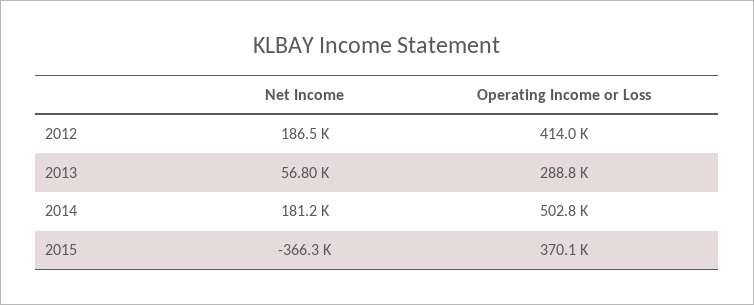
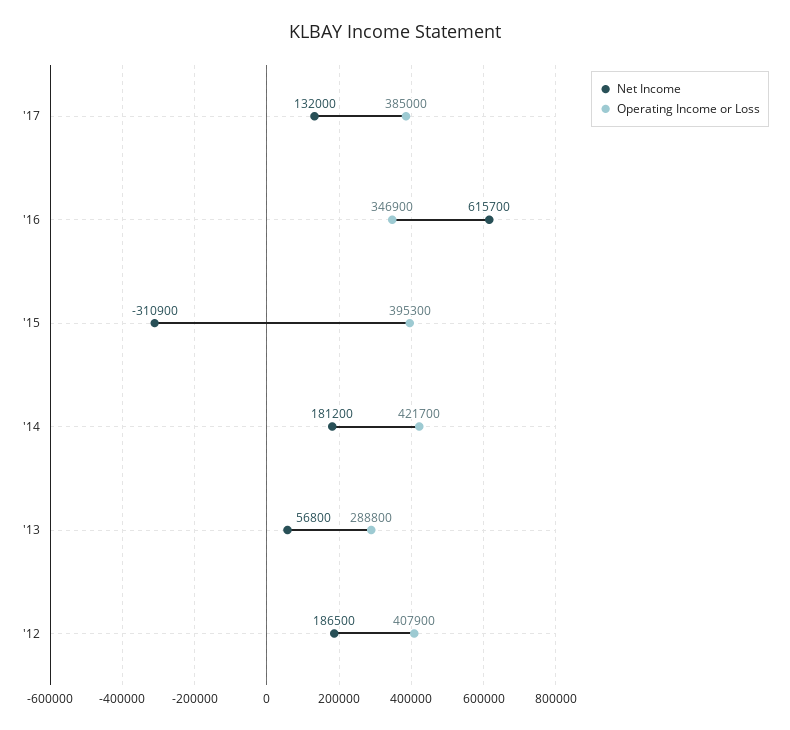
Operating Income or Loss, 2012: 414000 -> 407900
Operating Income or Loss, 2014: 502800 -> 421700
Net Income, 2015: -366300 -> -310900
Operating Income or Loss, 2015: 370100 -> 395300
Net Income, '17: none -> 132000
Operating Income or Loss, '17: none -> 385000
Net Income, '16: none -> 615700
Operating Income or Loss, '16: none -> 346900

